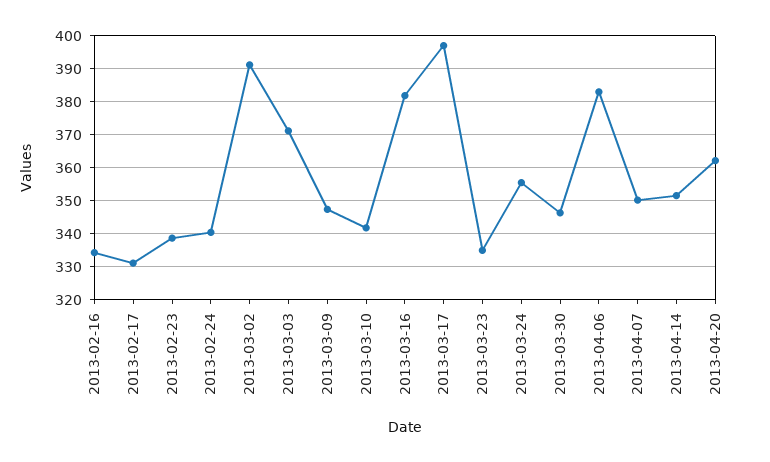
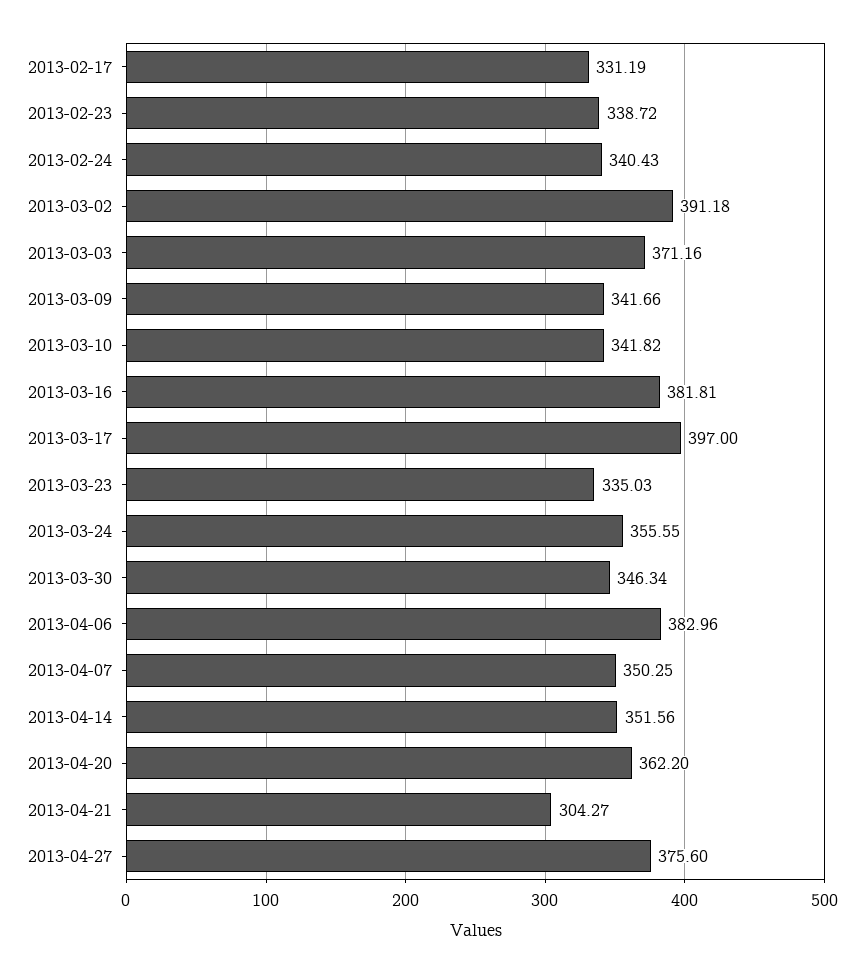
2013-02-16: 334 -> none
2013-03-09: 348 -> 341.66
2013-04-21: none -> 304.27
2013-04-27: none -> 375.6

